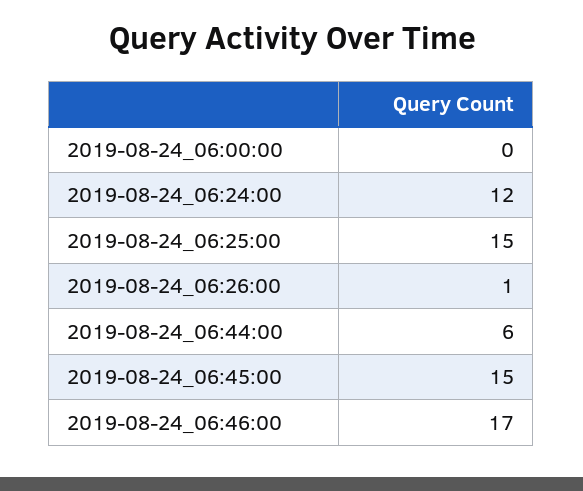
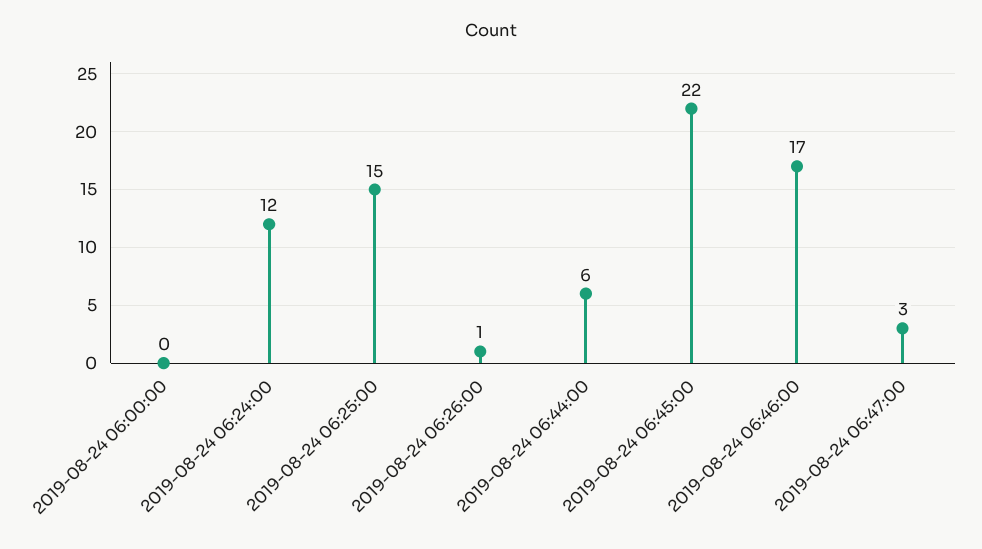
2019-08-24_06:45:00: 15 -> 22
2019-08-24 06:47:00: none -> 3

